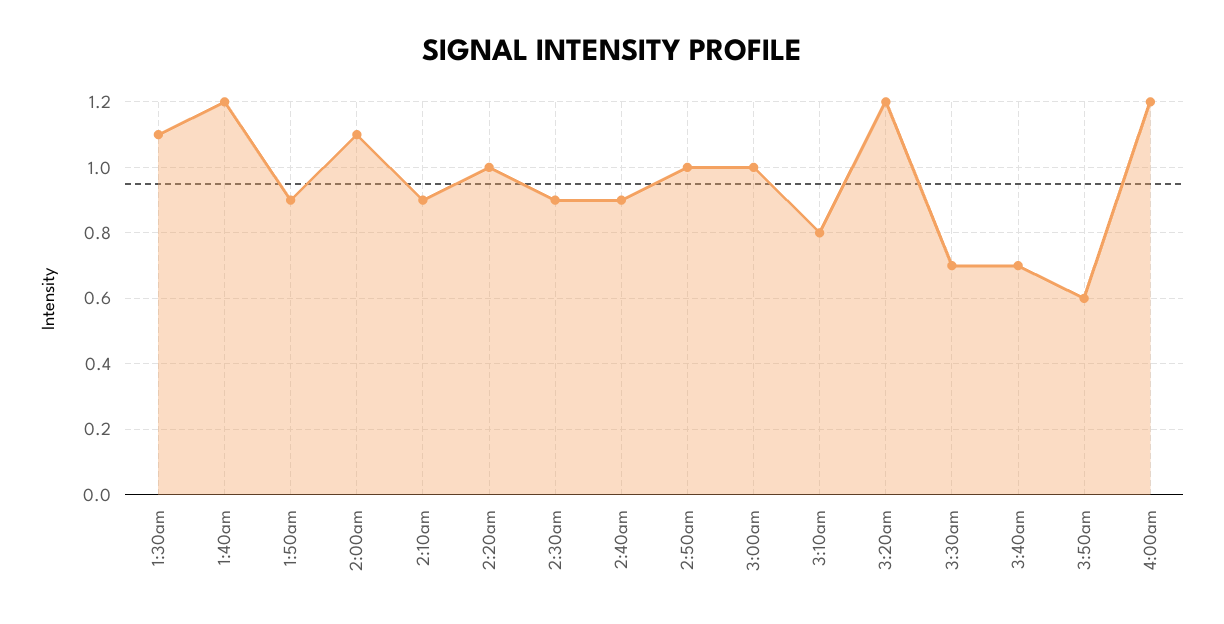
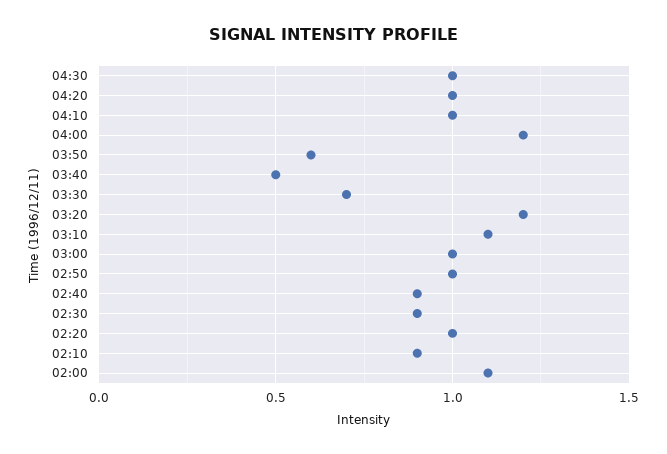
1:30am: 1.1 -> none
1:40am: 1.2 -> none
1:50am: 0.9 -> none
3:10am: 0.8 -> 1.1
3:40am: 0.7 -> 0.5
04:30: none -> 1
04:20: none -> 1
04:10: none -> 1

